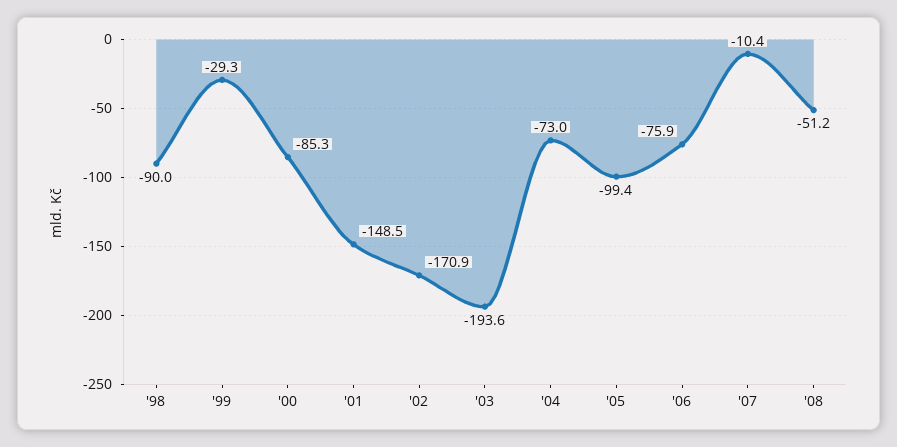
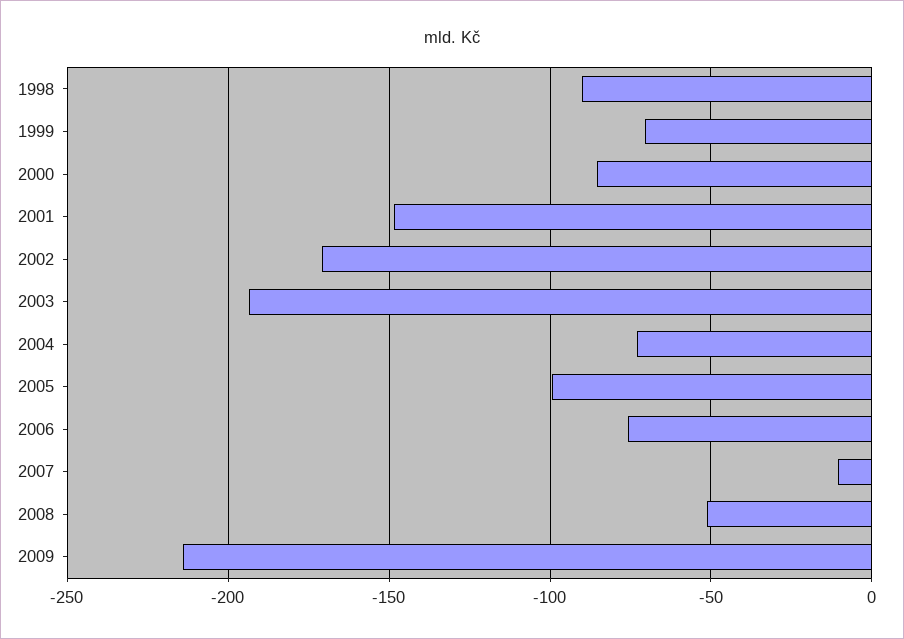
'99: -29.3 -> -70
2009: none -> -215

